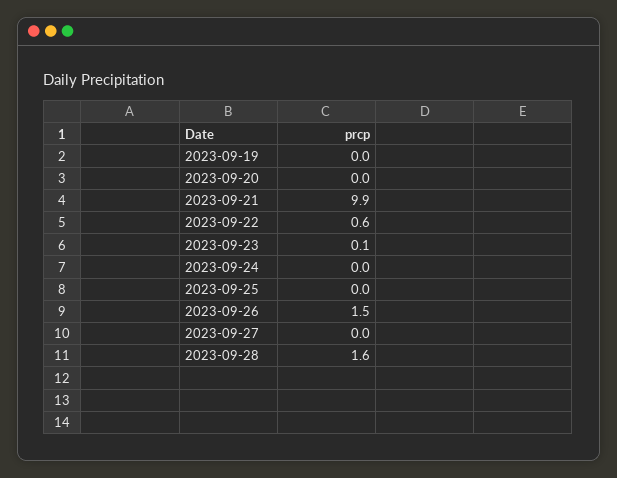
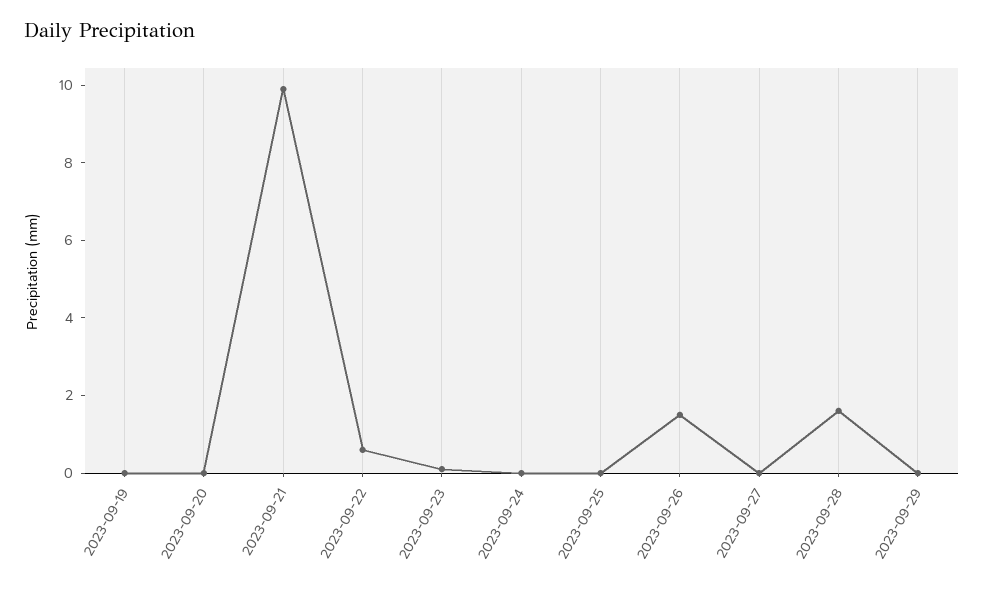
2023-09-29: none -> 0

